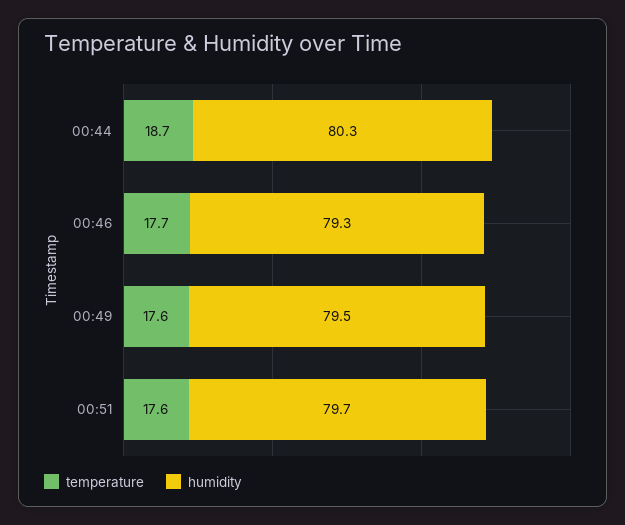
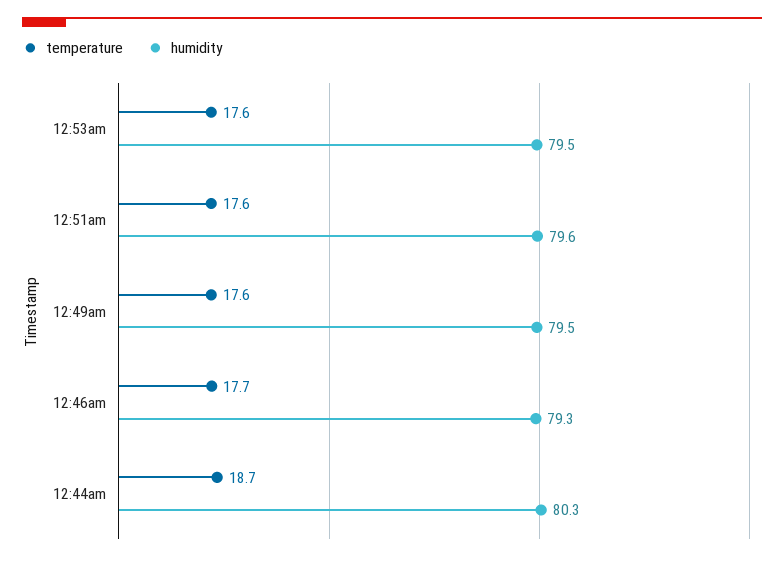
humidity, 00:51: 79.7 -> 79.6
temperature, 12:53am: none -> 17.6
humidity, 12:53am: none -> 79.5

